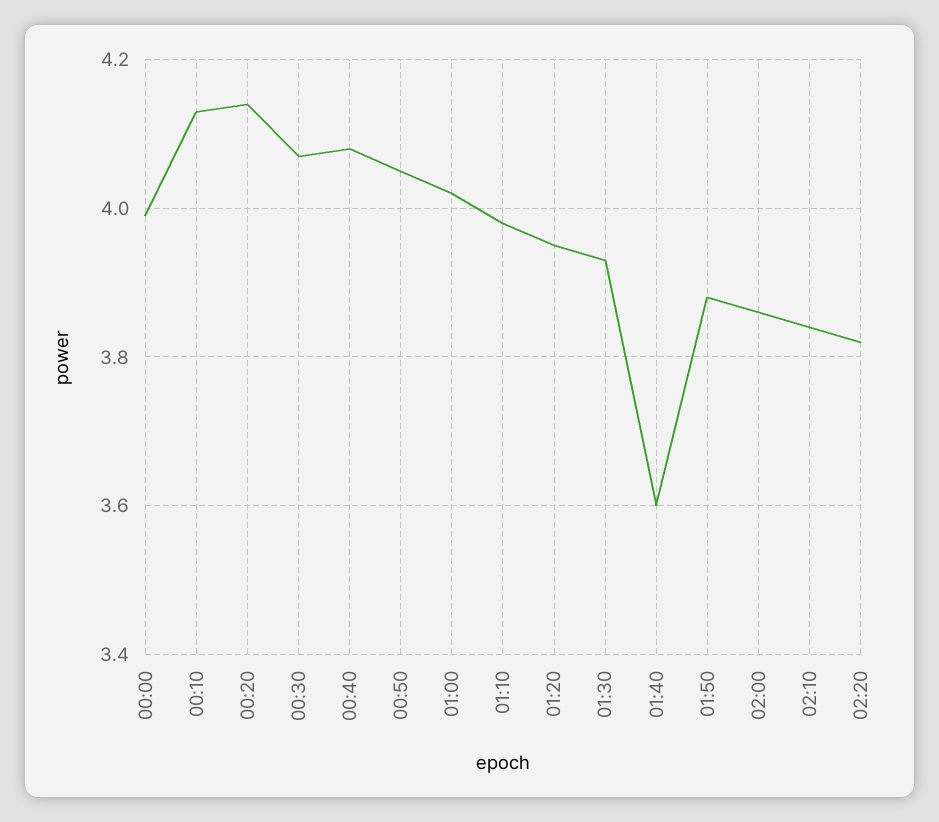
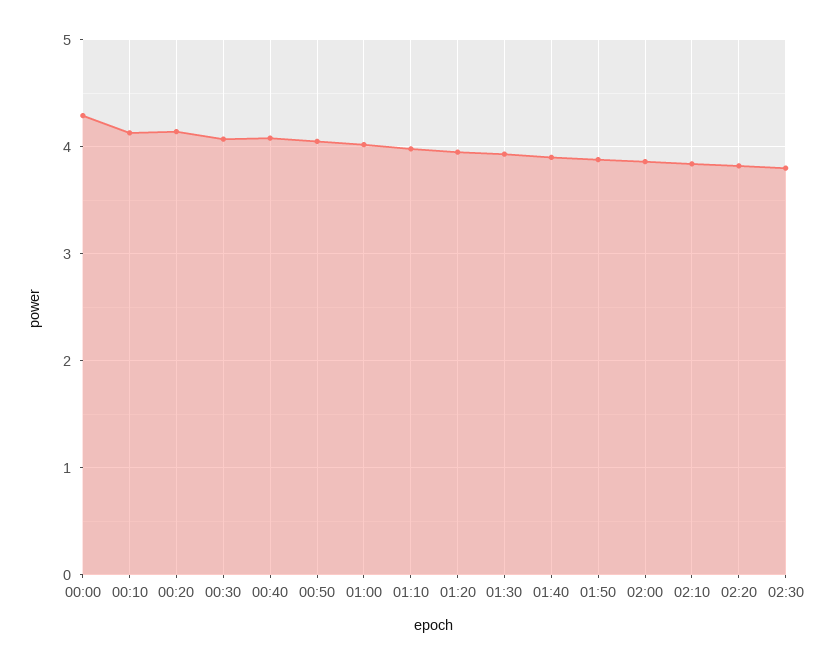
00:00: 4 -> 4.3
01:40: 3.6 -> 3.9
02:30: none -> 3.8

